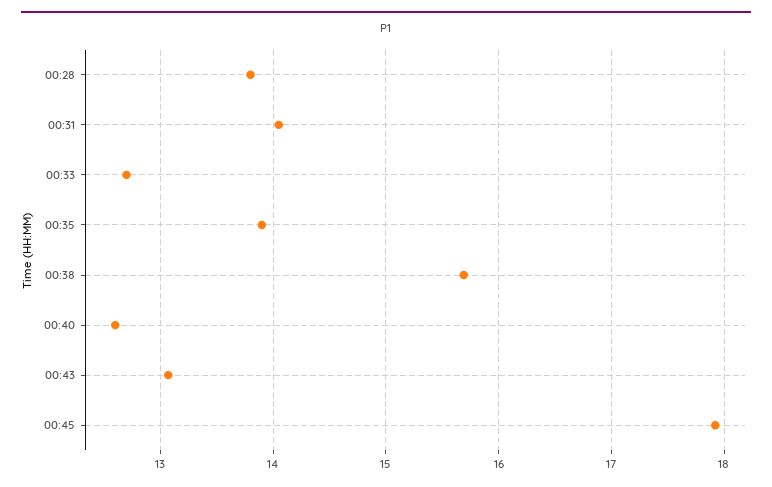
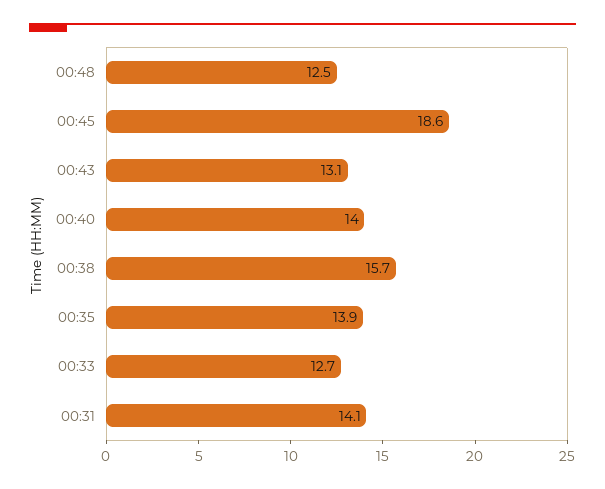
00:28: 13.8 -> none
00:40: 12.6 -> 14
00:45: 17.9 -> 18.6
00:48: none -> 12.5

